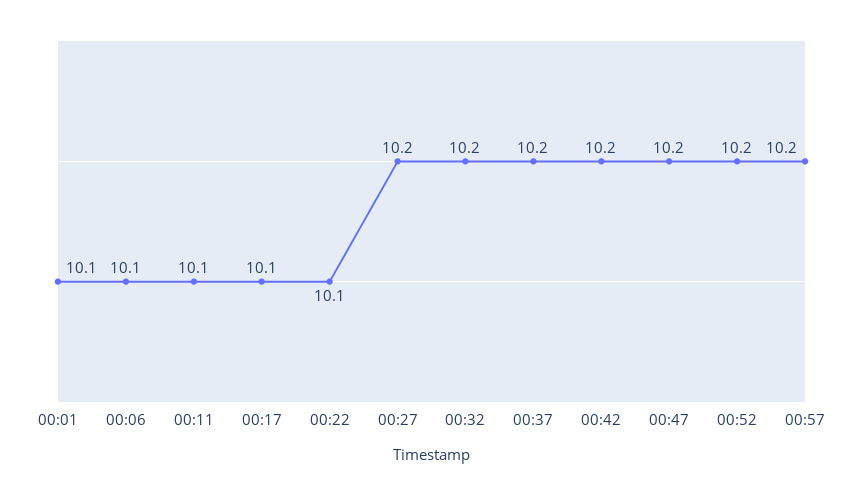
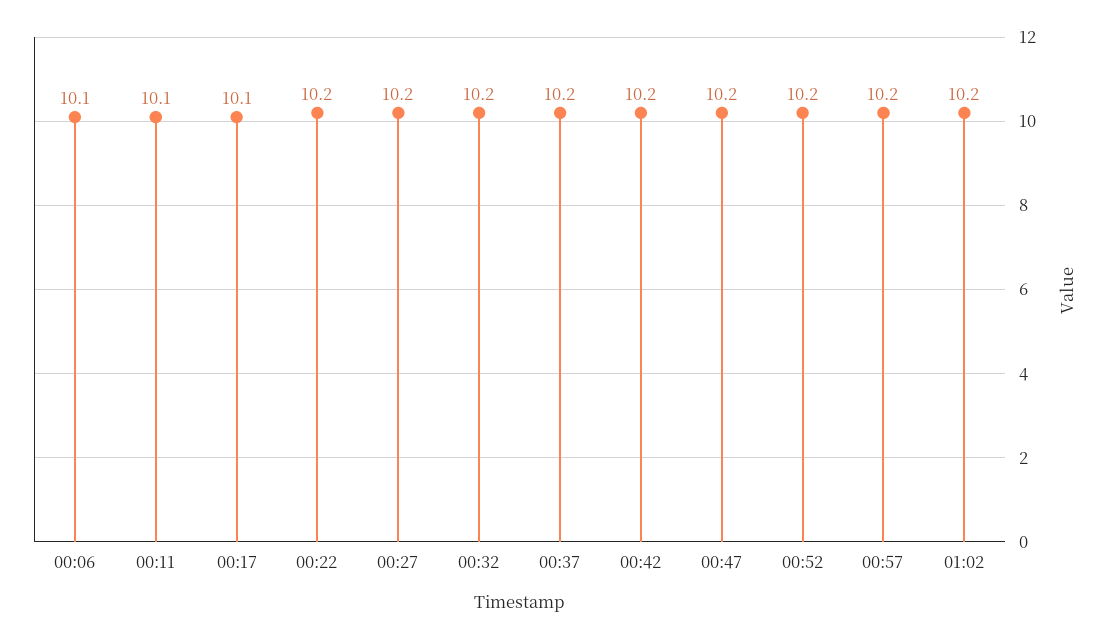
00:01: 10.1 -> none
00:22: 10.1 -> 10.2
01:02: none -> 10.2

